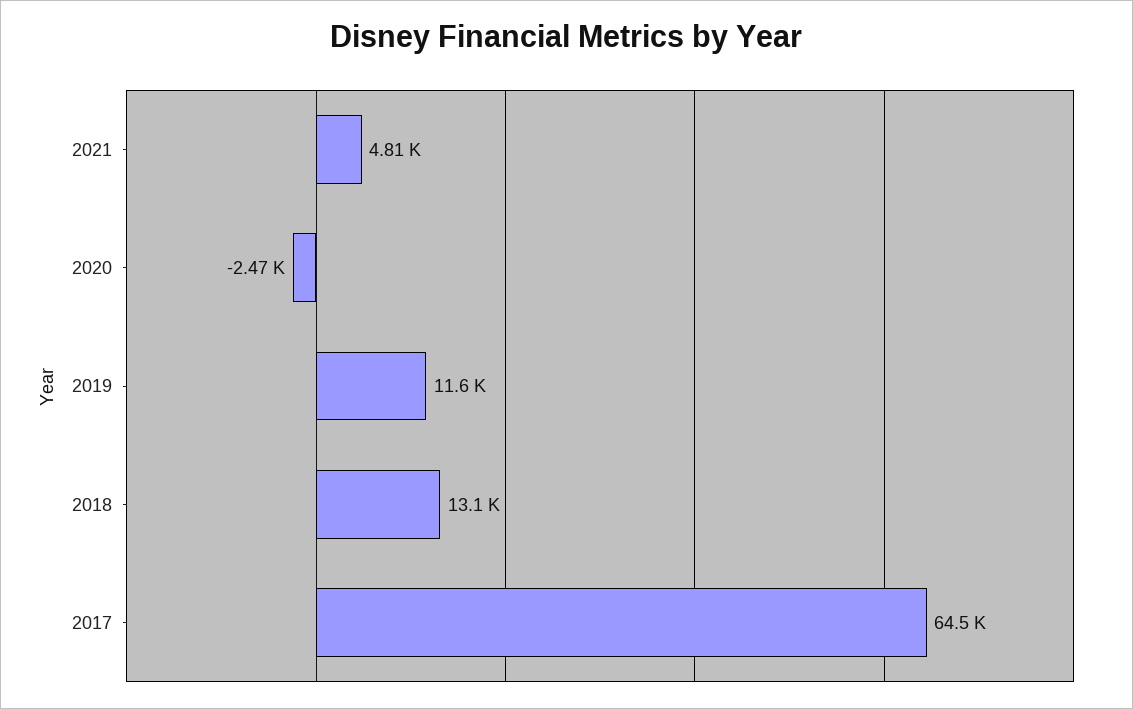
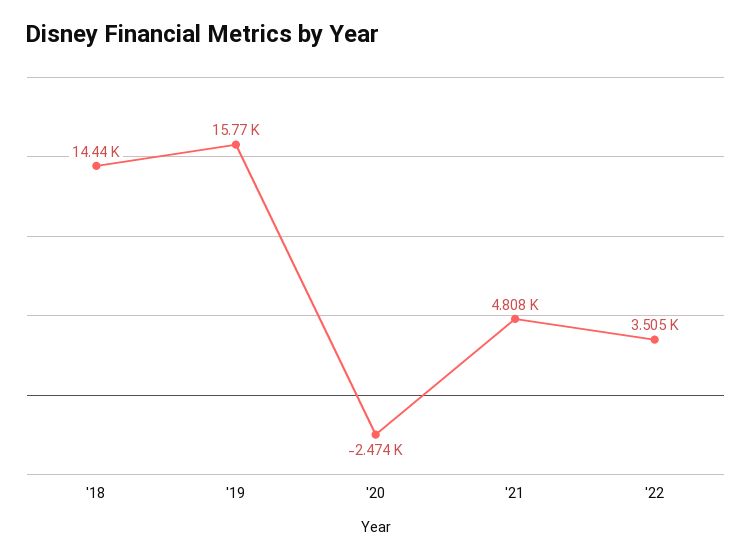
2019: 11600 -> 15770
2018: 13100 -> 14440
2017: 64500 -> none
'22: none -> 3505

